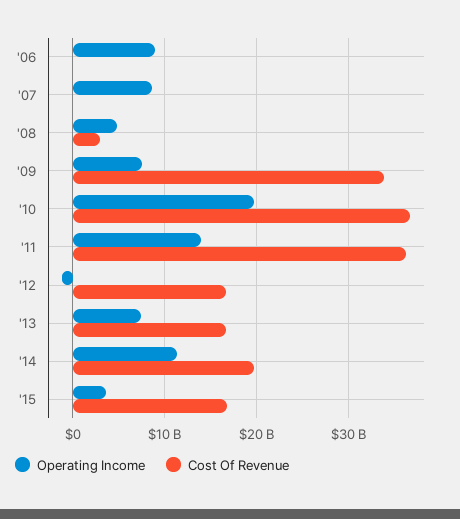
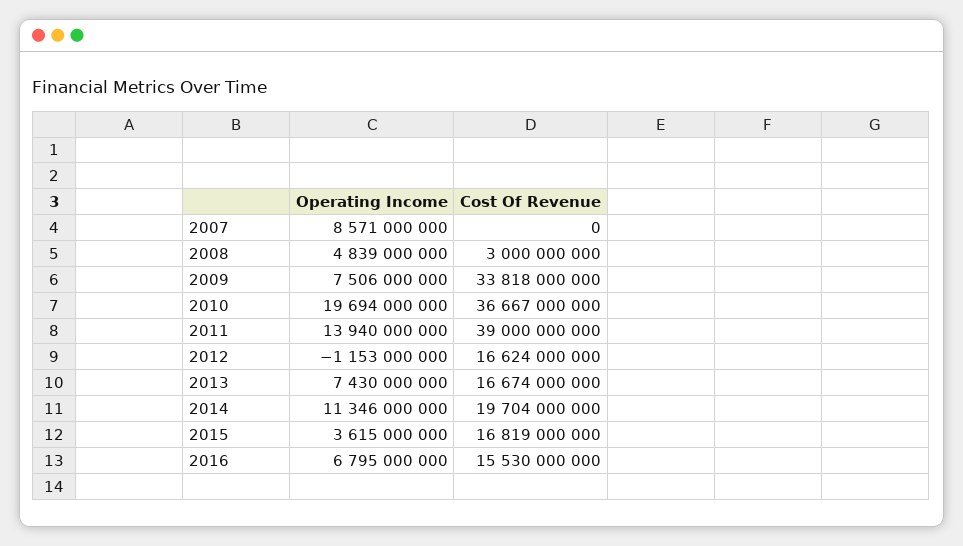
Operating Income, '06: 9000000000 -> none
Cost Of Revenue, '06: 0 -> none
Cost Of Revenue, '11: 36000000000 -> 39000000000
Operating Income, 2016: none -> 6795000000
Cost Of Revenue, 2016: none -> 15530000000

